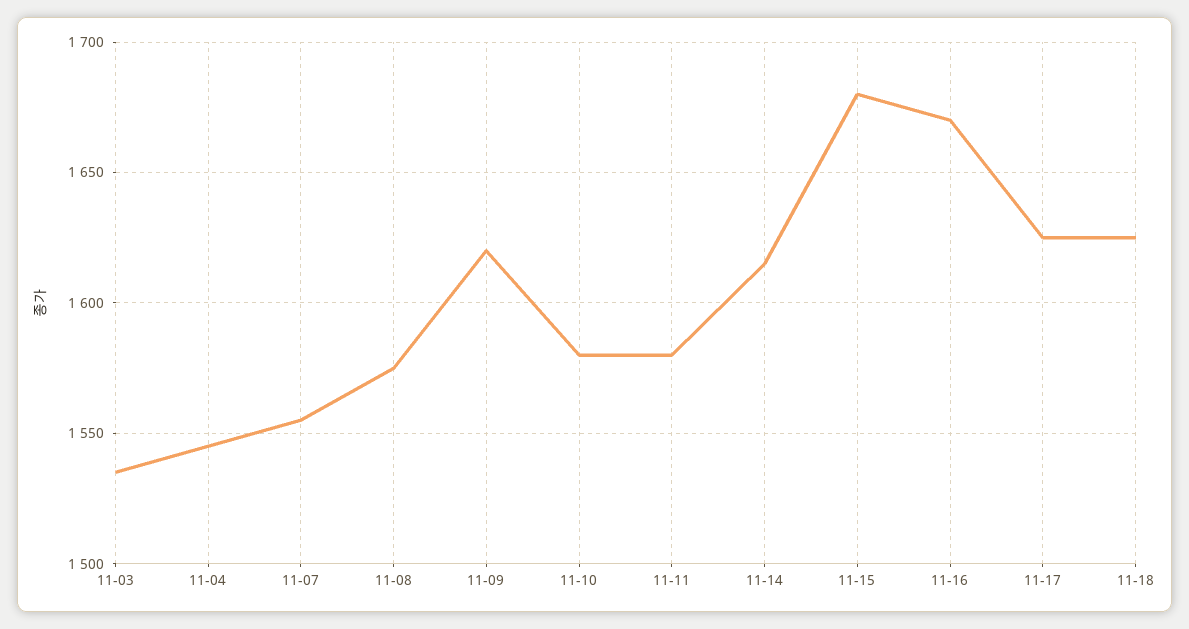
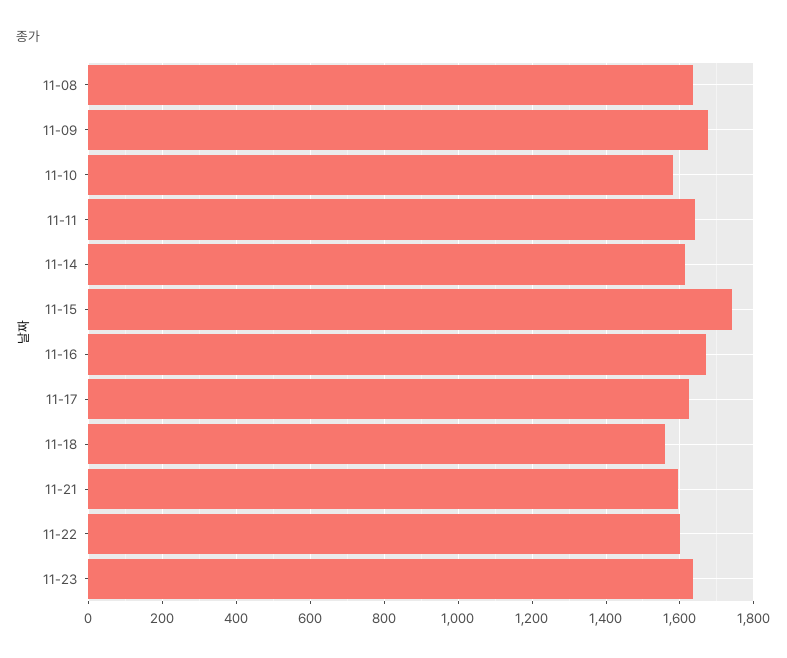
11-03: 1535 -> none
11-04: 1545 -> none
11-07: 1555 -> none
11-08: 1575 -> 1640
11-09: 1620 -> 1680
11-11: 1580 -> 1640
11-15: 1680 -> 1740
11-18: 1625 -> 1560
11-21: none -> 1600
11-22: none -> 1600
11-23: none -> 1640

